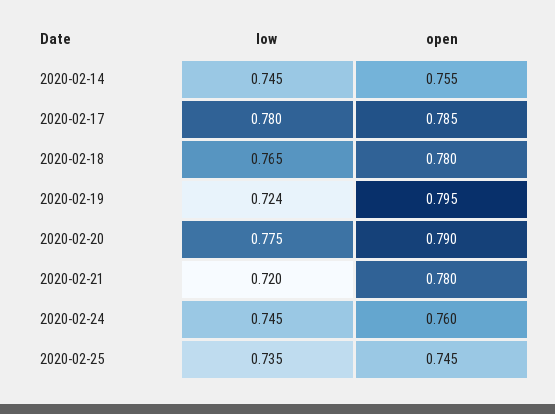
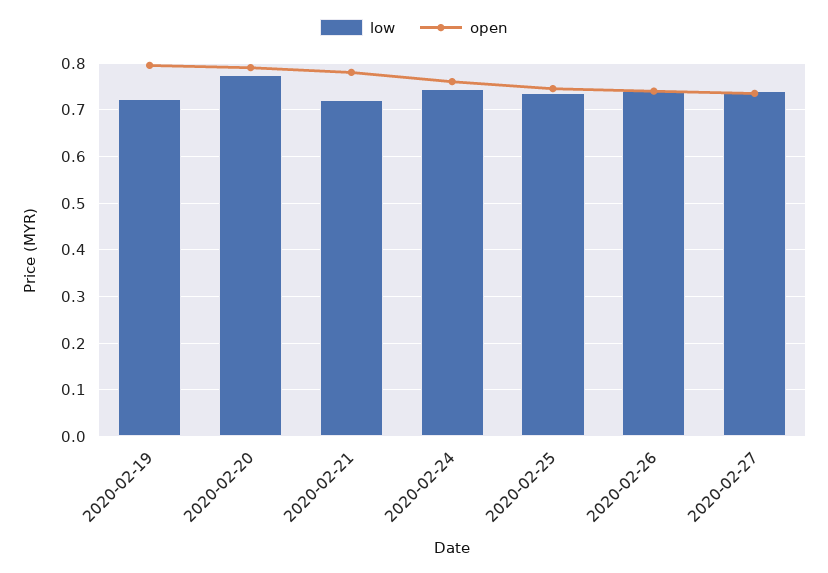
low, 2020-02-14: 0.745 -> none
open, 2020-02-14: 0.755 -> none
low, 2020-02-17: 0.78 -> none
open, 2020-02-17: 0.785 -> none
low, 2020-02-18: 0.765 -> none
open, 2020-02-18: 0.78 -> none
low, 2020-02-26: none -> 0.74
open, 2020-02-26: none -> 0.74
low, 2020-02-27: none -> 0.74
open, 2020-02-27: none -> 0.74

